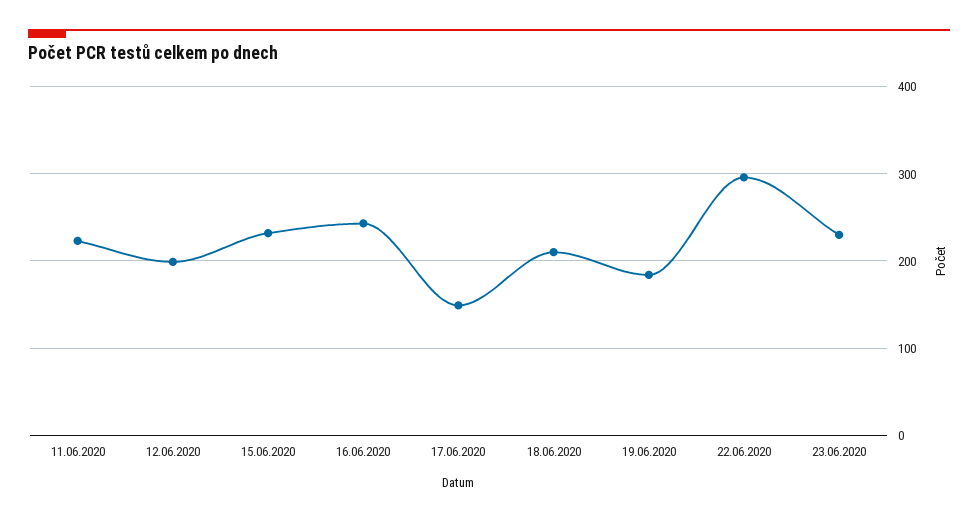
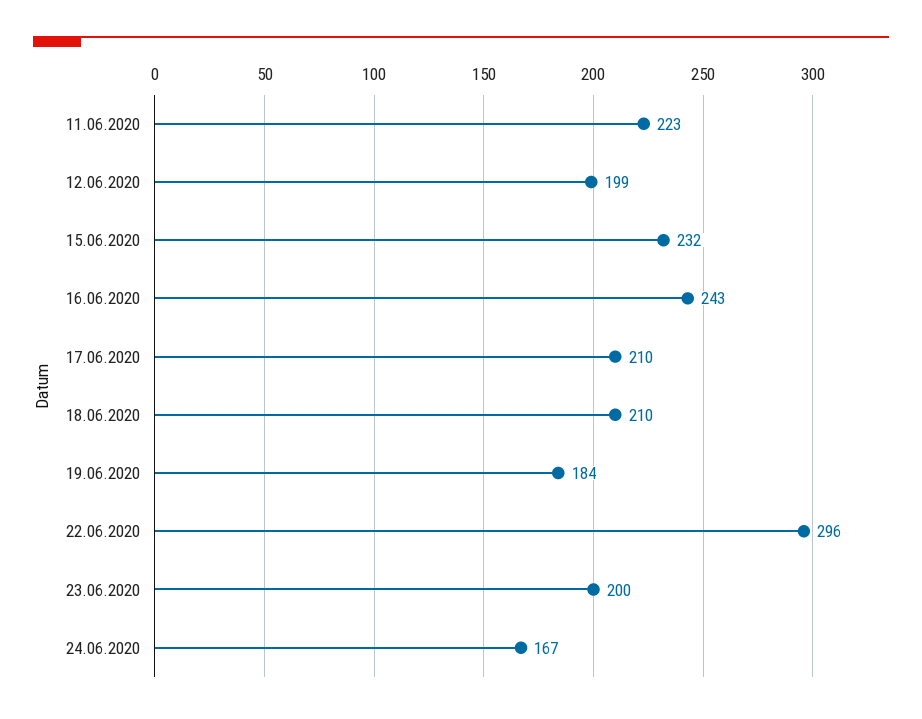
17.06.2020: 150 -> 210
23.06.2020: 230 -> 200
24.06.2020: none -> 167

